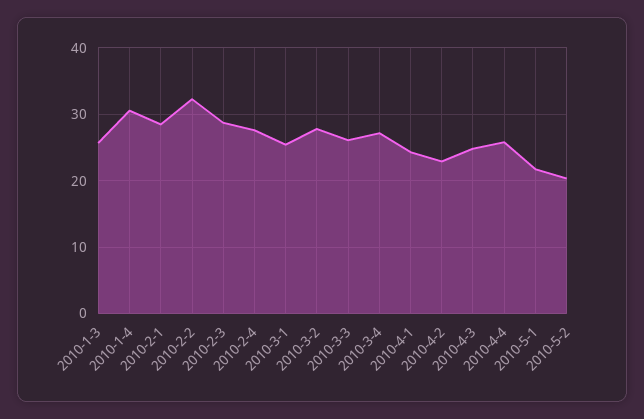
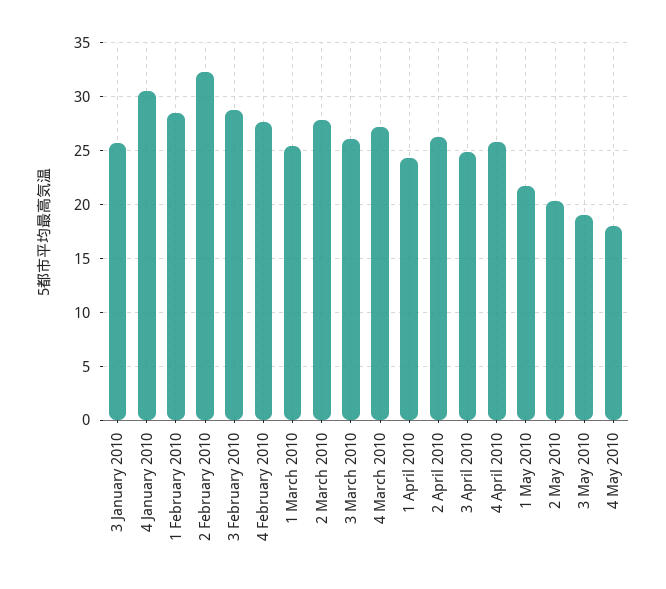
2010-4-2: 23 -> 26
3 May 2010: none -> 19
4 May 2010: none -> 18

